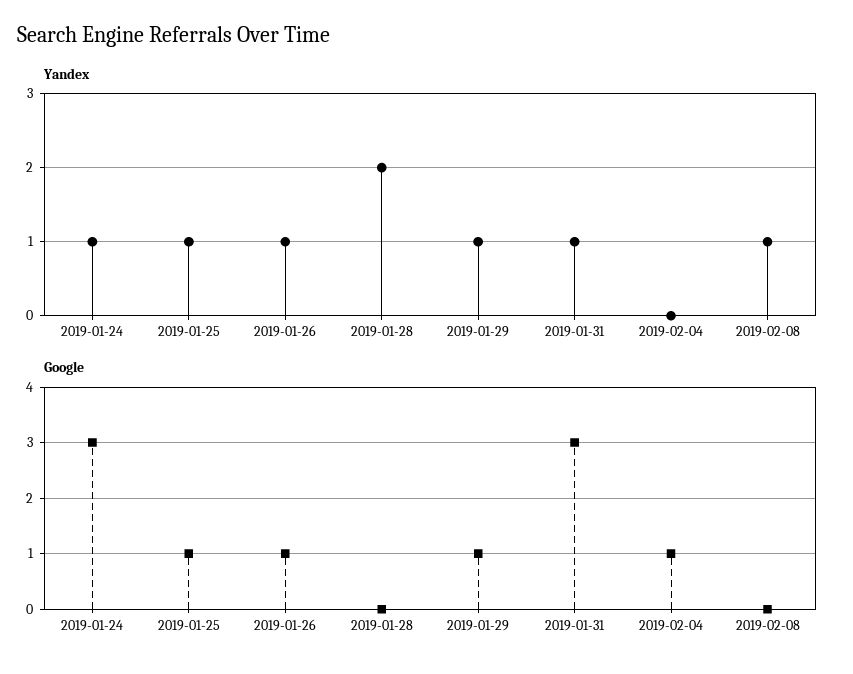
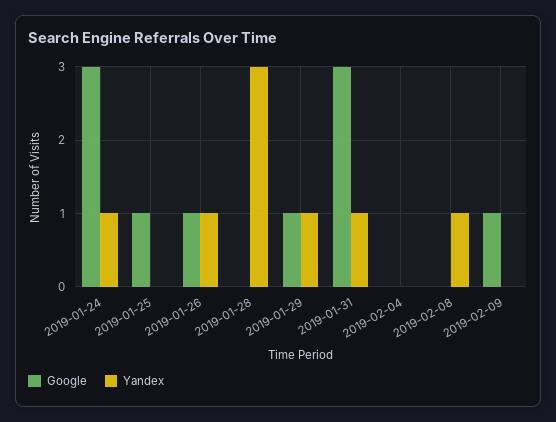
Yandex, 2019-01-25: 1 -> 0
Yandex, 2019-01-28: 2 -> 3
Google, 2019-02-04: 1 -> 0
Google, 2019-02-09: none -> 1
Yandex, 2019-02-09: none -> 0

